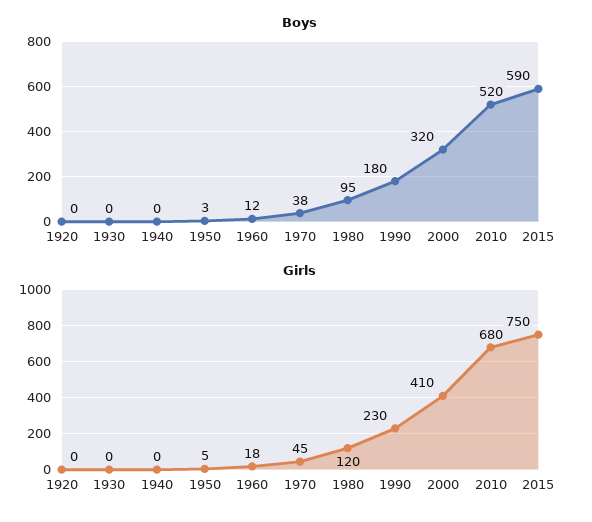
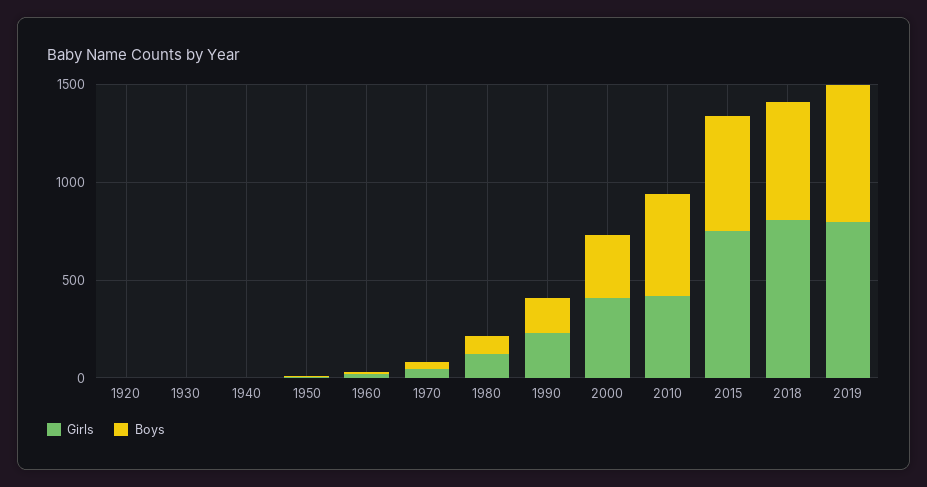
Girls, 2010: 680 -> 400
Girls, 2018: none -> 800
Boys, 2018: none -> 600
Girls, 2019: none -> 800
Boys, 2019: none -> 700

